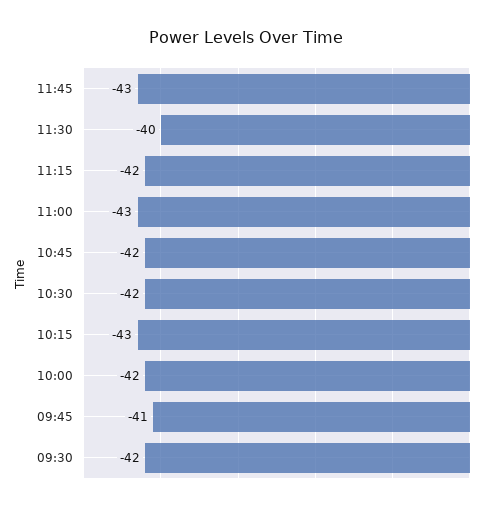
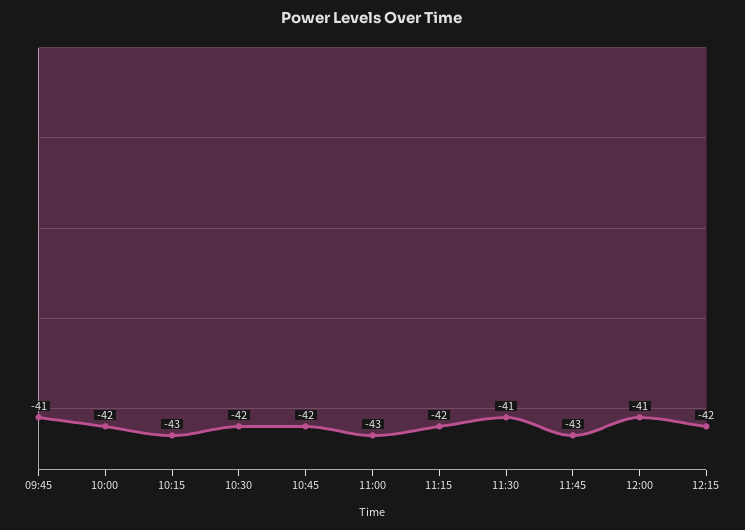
11:30: -40 -> -41
09:30: -42 -> none
12:00: none -> -41
12:15: none -> -42

